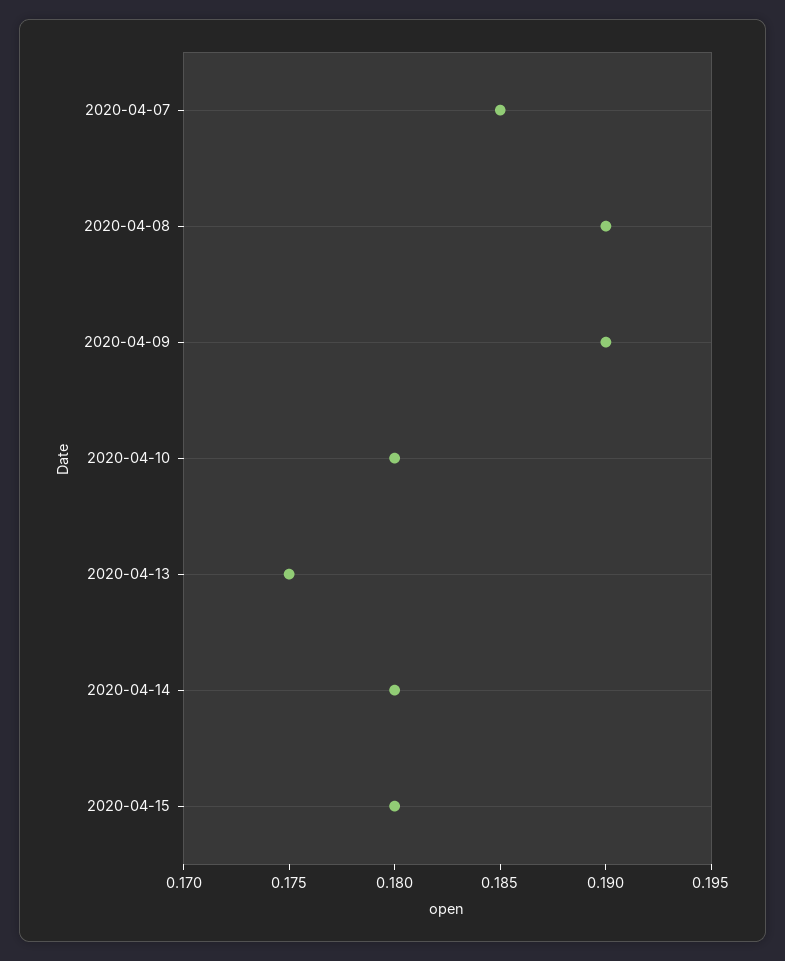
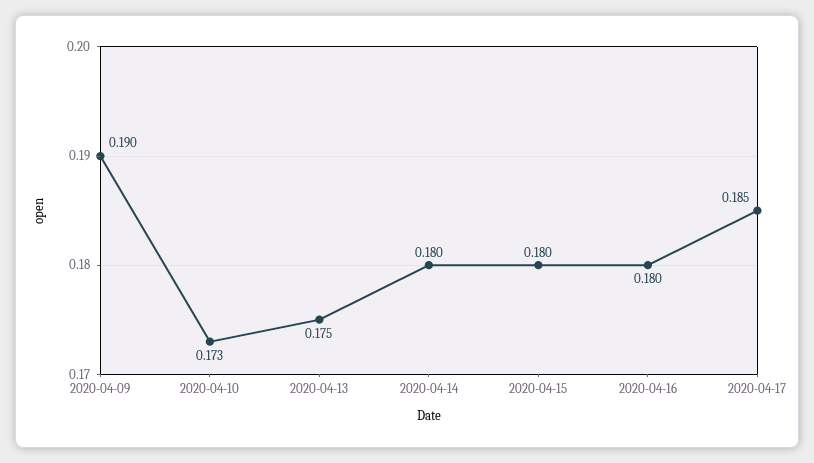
2020-04-07: 0.185 -> none
2020-04-08: 0.19 -> none
2020-04-10: 0.18 -> 0.173
2020-04-16: none -> 0.18
2020-04-17: none -> 0.185

